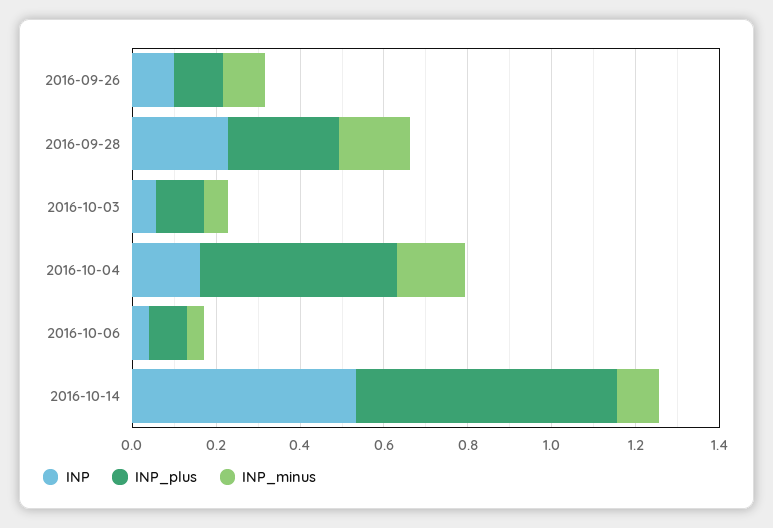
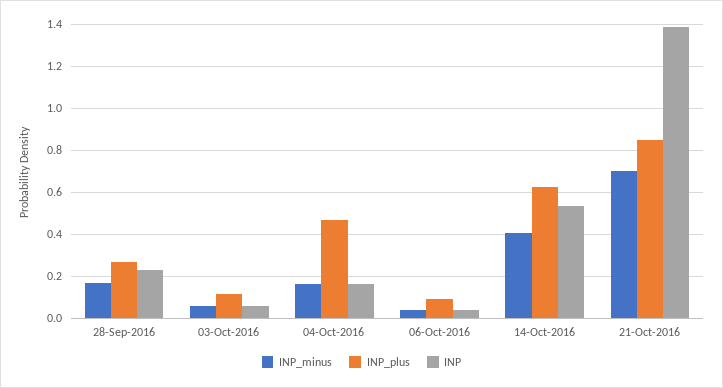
INP, 2016-09-26: 0.1 -> none
INP_plus, 2016-09-26: 0.1 -> none
INP_minus, 2016-09-26: 0.1 -> none
INP_minus, 2016-10-14: 0.1 -> 0.4
INP_minus, 21-Oct-2016: none -> 0.7
INP_plus, 21-Oct-2016: none -> 0.85
INP, 21-Oct-2016: none -> 1.4

